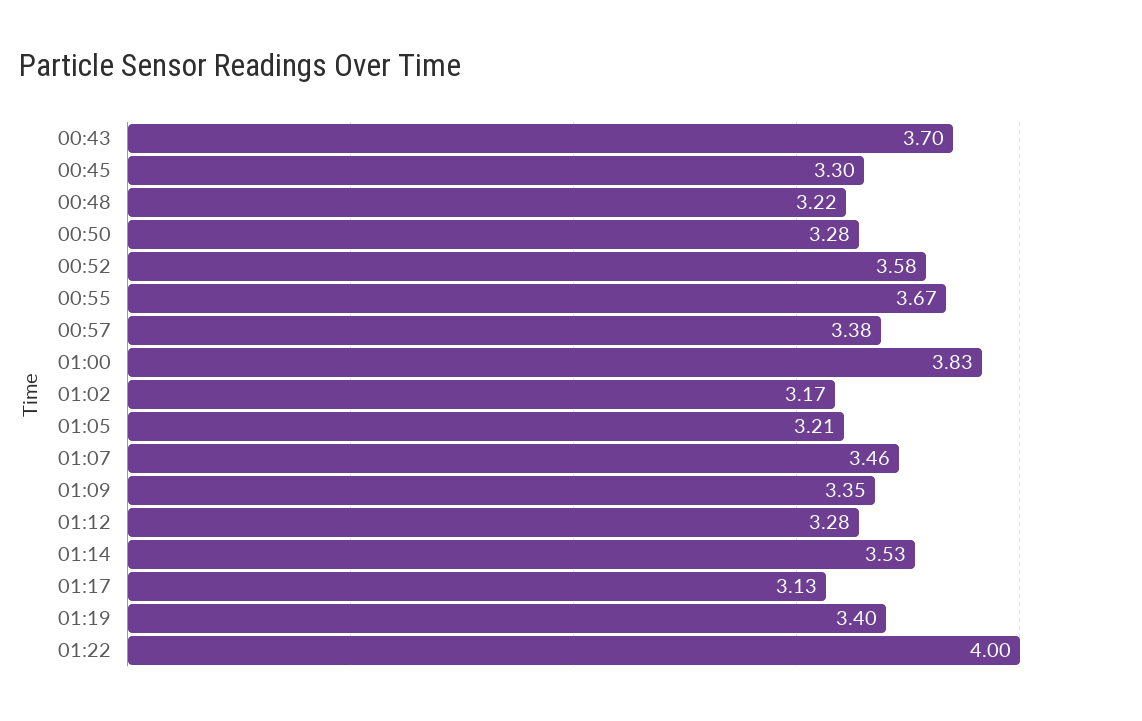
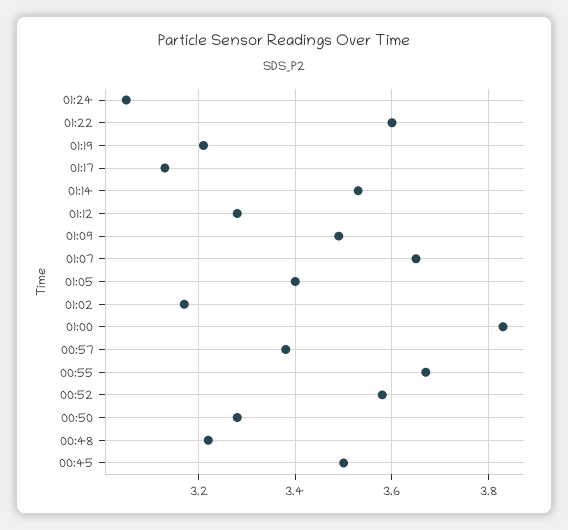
00:43: 3.7 -> none
00:45: 3.3 -> 3.5
01:05: 3.21 -> 3.4
01:07: 3.46 -> 3.65
01:09: 3.35 -> 3.5
01:19: 3.4 -> 3.2
01:22: 4 -> 3.6
01:24: none -> 3.05

